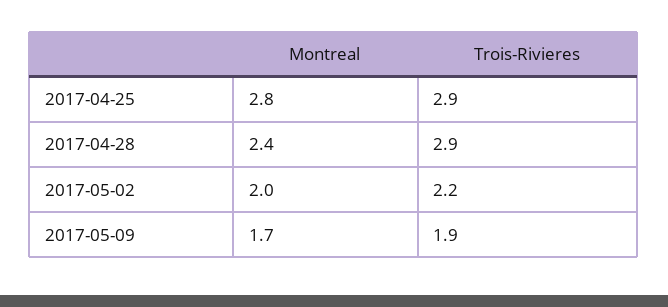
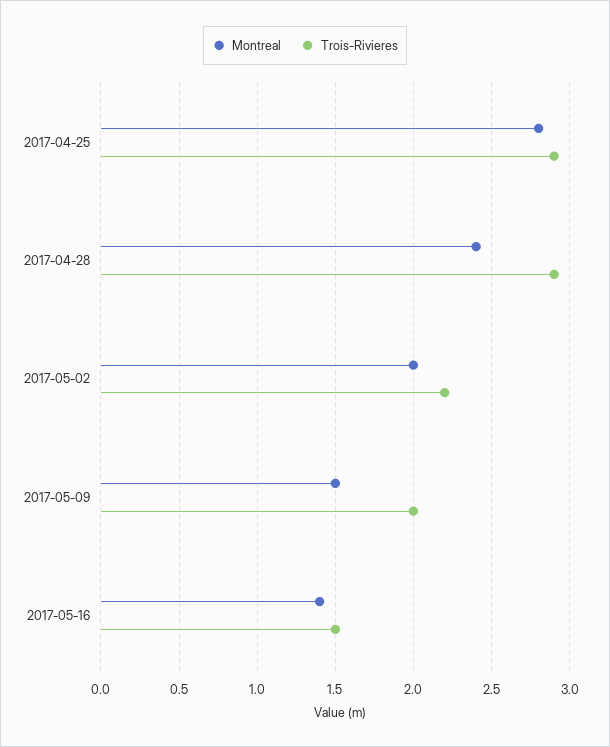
Montreal, 2017-05-09: 1.7 -> 1.5
Trois-Rivieres, 2017-05-09: 1.9 -> 2
Montreal, 2017-05-16: none -> 1.4
Trois-Rivieres, 2017-05-16: none -> 1.5

